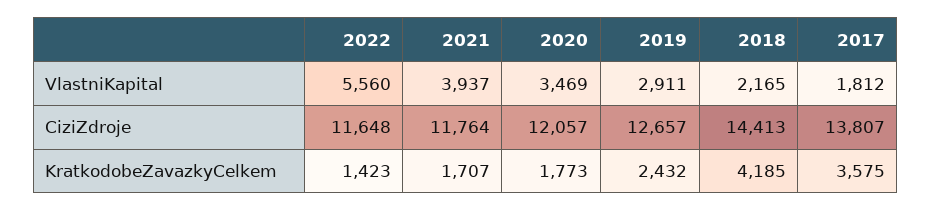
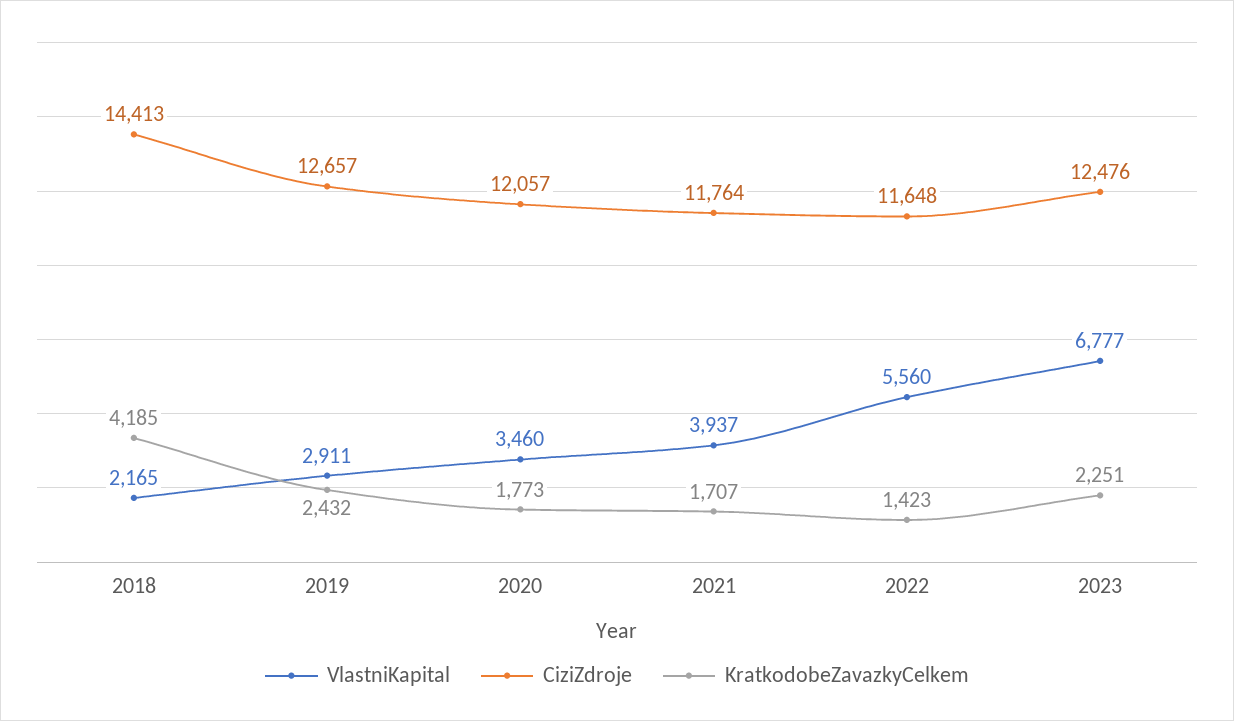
VlastniKapital, 2020: 3469 -> 3460
VlastniKapital, 2017: 1812 -> none
CiziZdroje, 2017: 13807 -> none
KratkodobeZavazkyCelkem, 2017: 3575 -> none
VlastniKapital, 2023: none -> 6777
CiziZdroje, 2023: none -> 12476
KratkodobeZavazkyCelkem, 2023: none -> 2251

